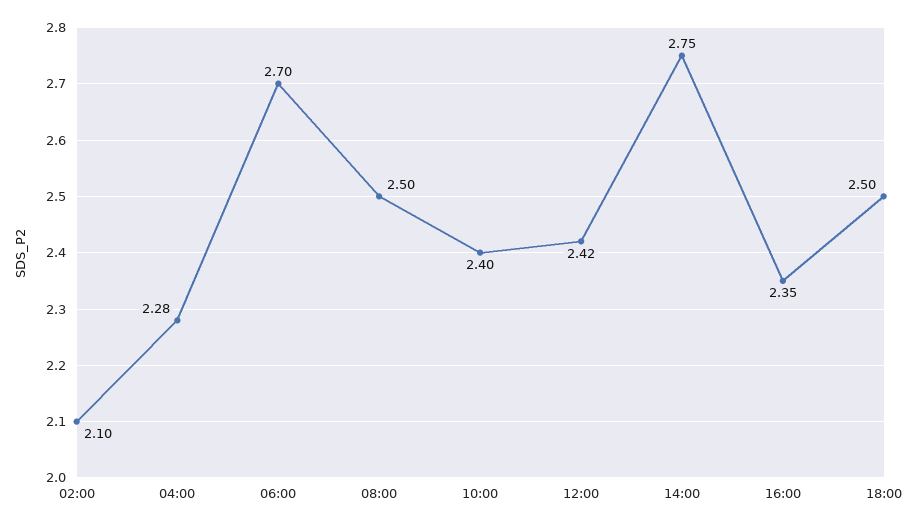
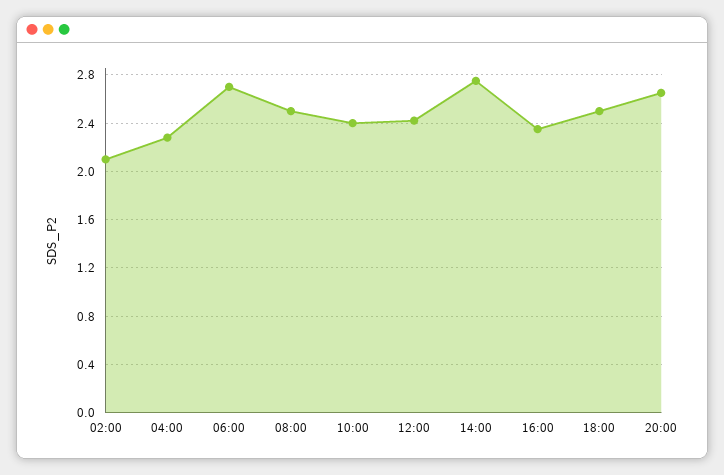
20:00: none -> 2.65

